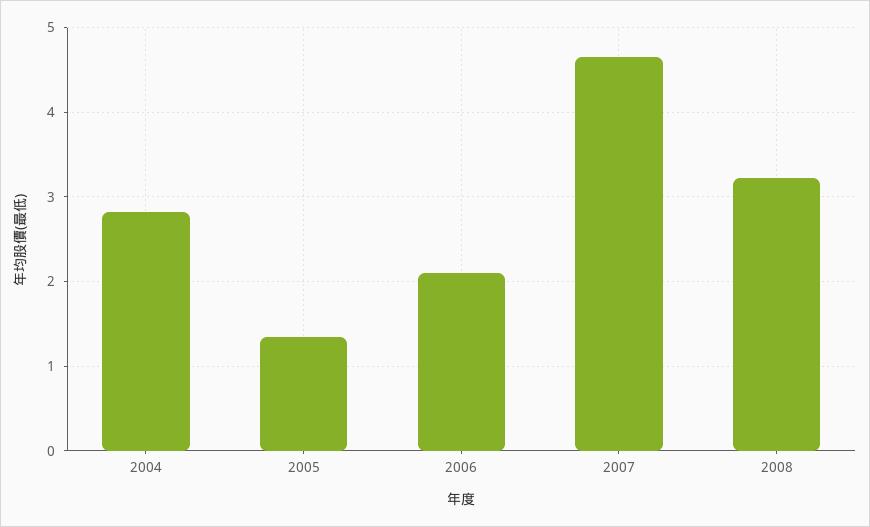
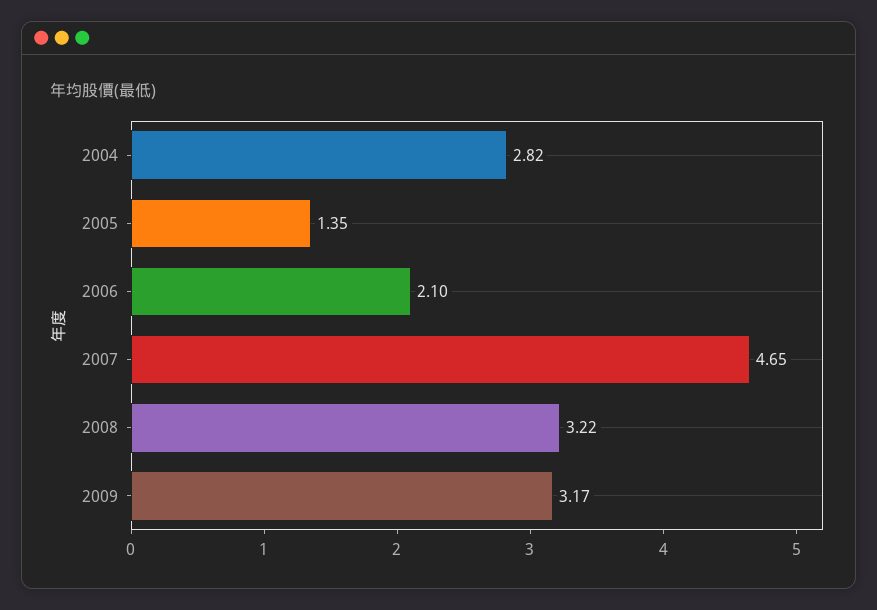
2009: none -> 3.17

